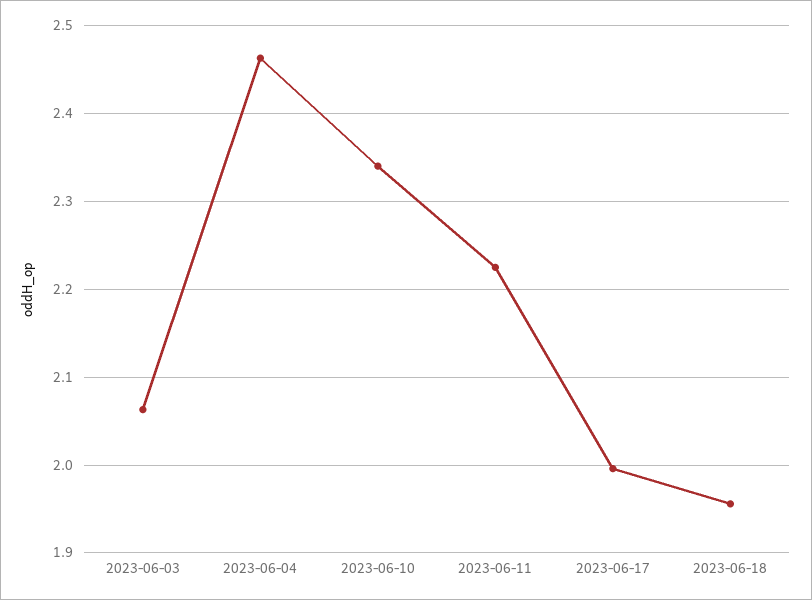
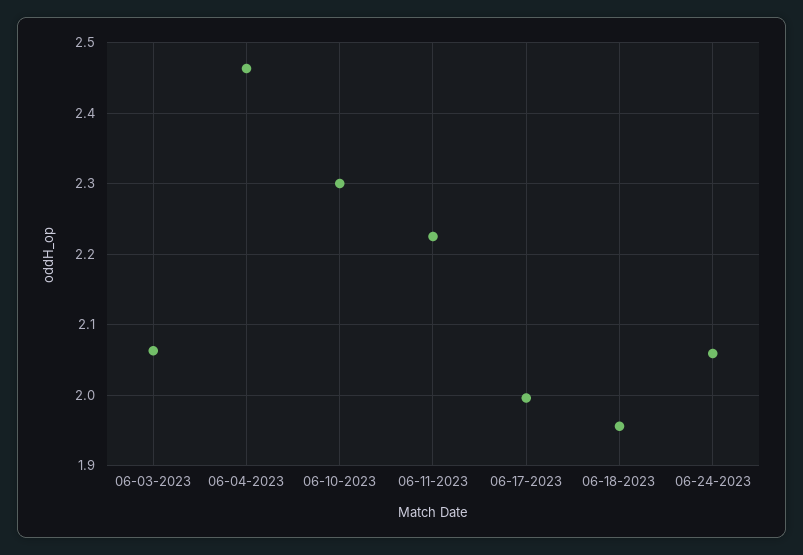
2023-06-10: 2.34 -> 2.3
06-24-2023: none -> 2.06

